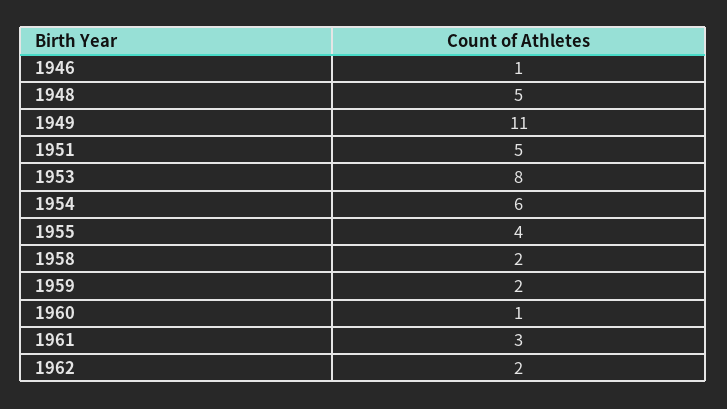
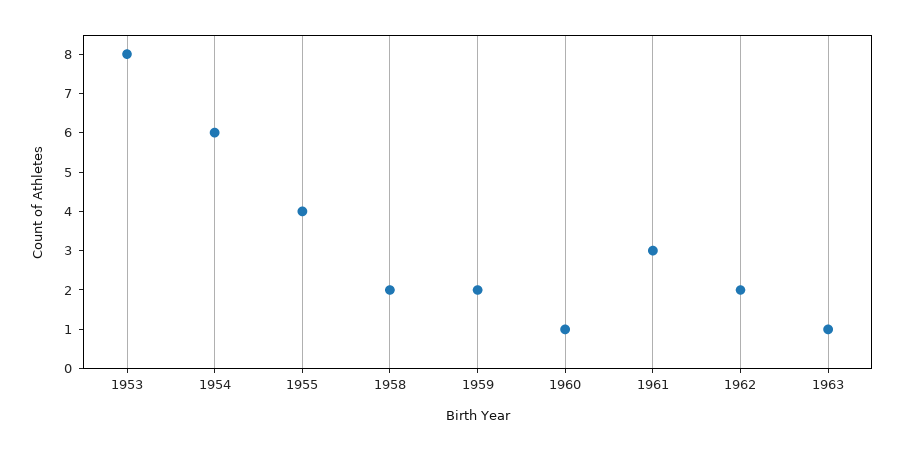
1946: 1 -> none
1948: 5 -> none
1949: 11 -> none
1951: 5 -> none
1963: none -> 1

